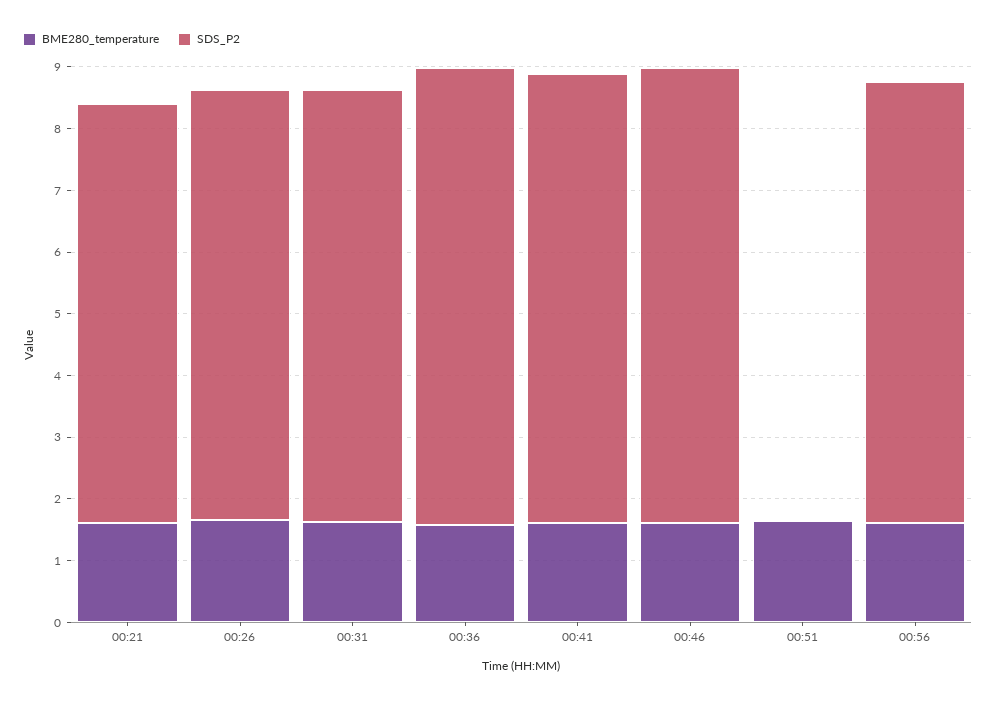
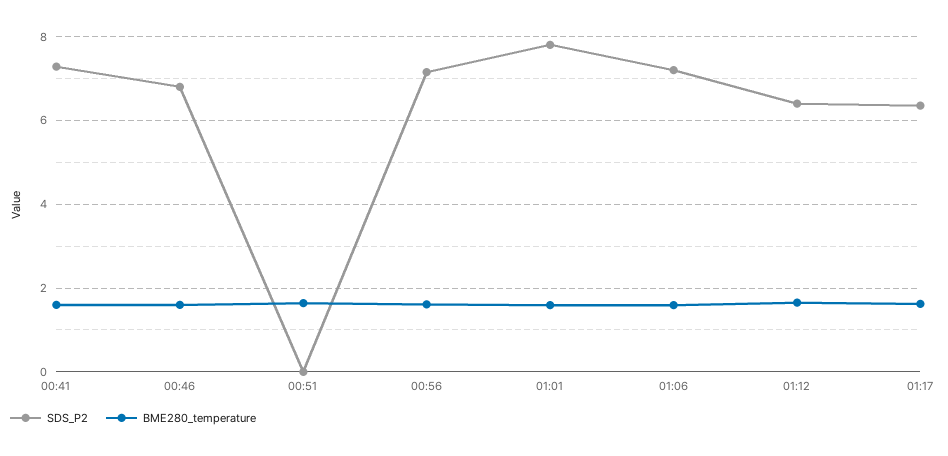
BME280_temperature, 00:21: 1.6 -> none
SDS_P2, 00:21: 6.8 -> none
BME280_temperature, 00:26: 1.6 -> none
SDS_P2, 00:26: 7 -> none
BME280_temperature, 00:31: 1.6 -> none
SDS_P2, 00:31: 7 -> none
BME280_temperature, 00:36: 1.6 -> none
SDS_P2, 00:36: 7.4 -> none
SDS_P2, 00:46: 7.4 -> 6.8
SDS_P2, 01:01: none -> 7.8
BME280_temperature, 01:01: none -> 1.6
SDS_P2, 01:06: none -> 7.2
BME280_temperature, 01:06: none -> 1.6
SDS_P2, 01:12: none -> 6.4
BME280_temperature, 01:12: none -> 1.6
SDS_P2, 01:17: none -> 6.4
BME280_temperature, 01:17: none -> 1.6

